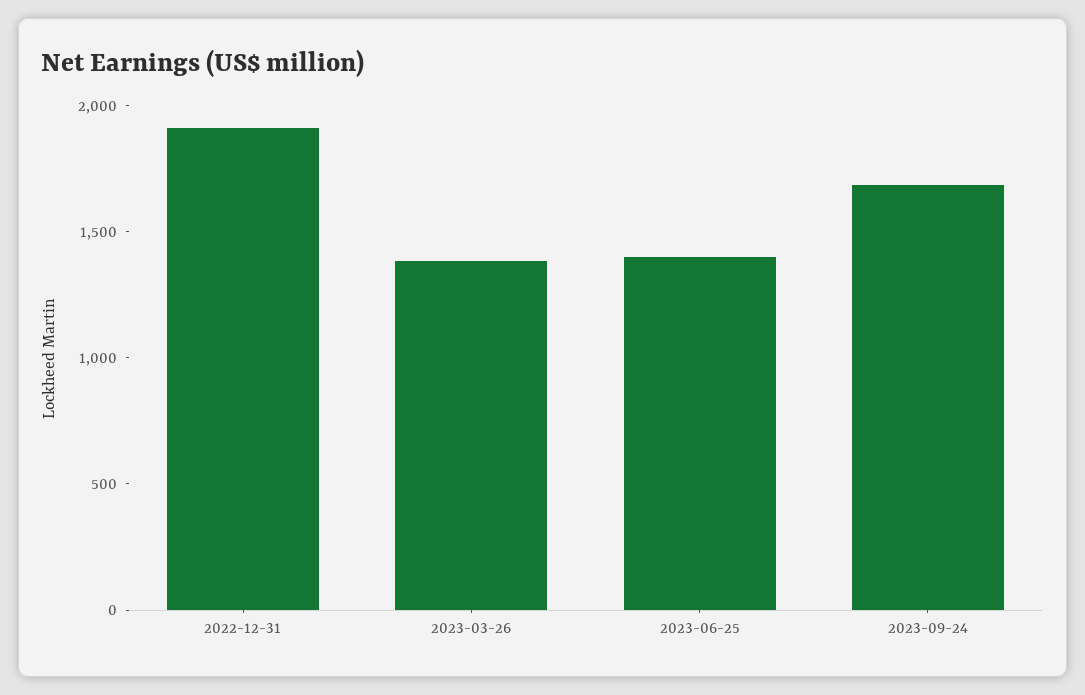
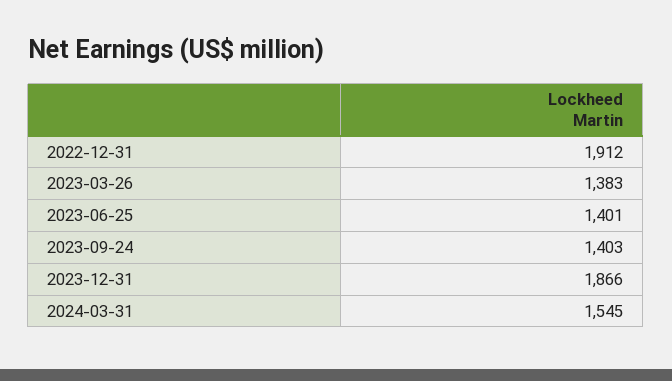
2023-09-24: 1700 -> 1403
2023-12-31: none -> 1866
2024-03-31: none -> 1545

